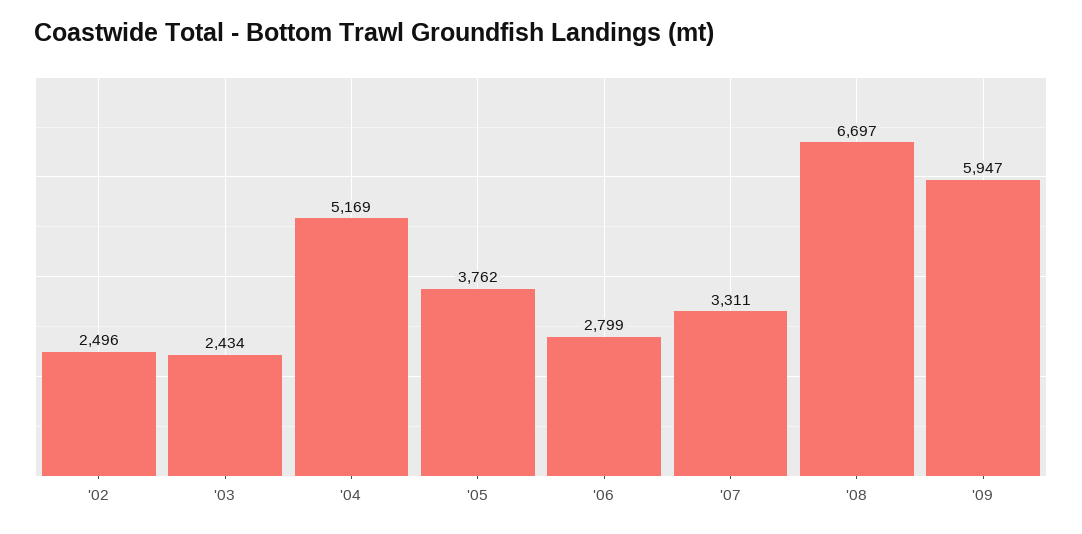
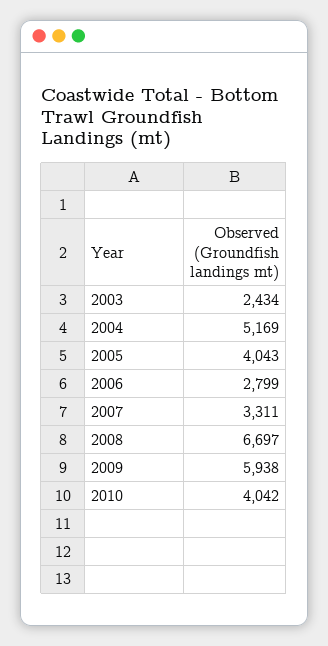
'02: 2496 -> none
'05: 3762 -> 4043
'09: 5947 -> 5938
2010: none -> 4042

